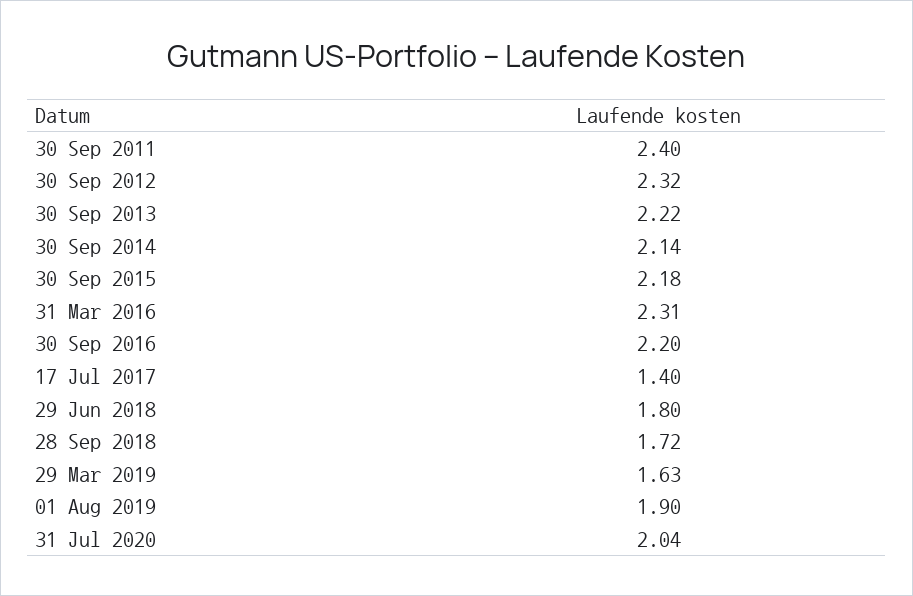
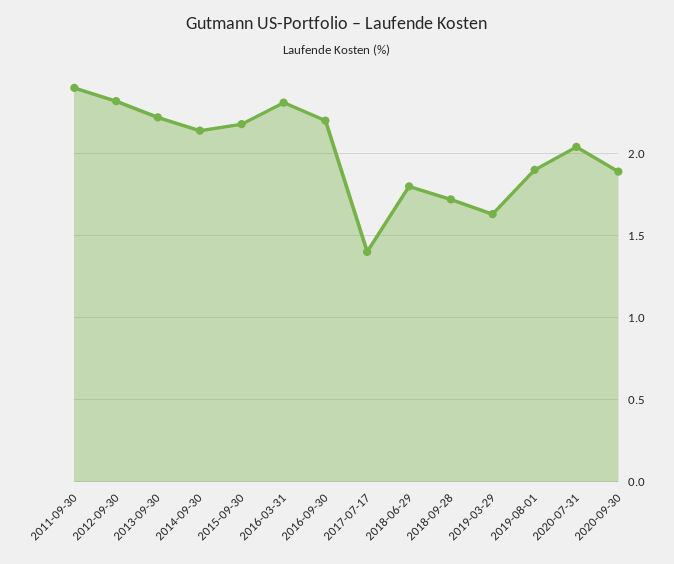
2020-09-30: none -> 1.9

